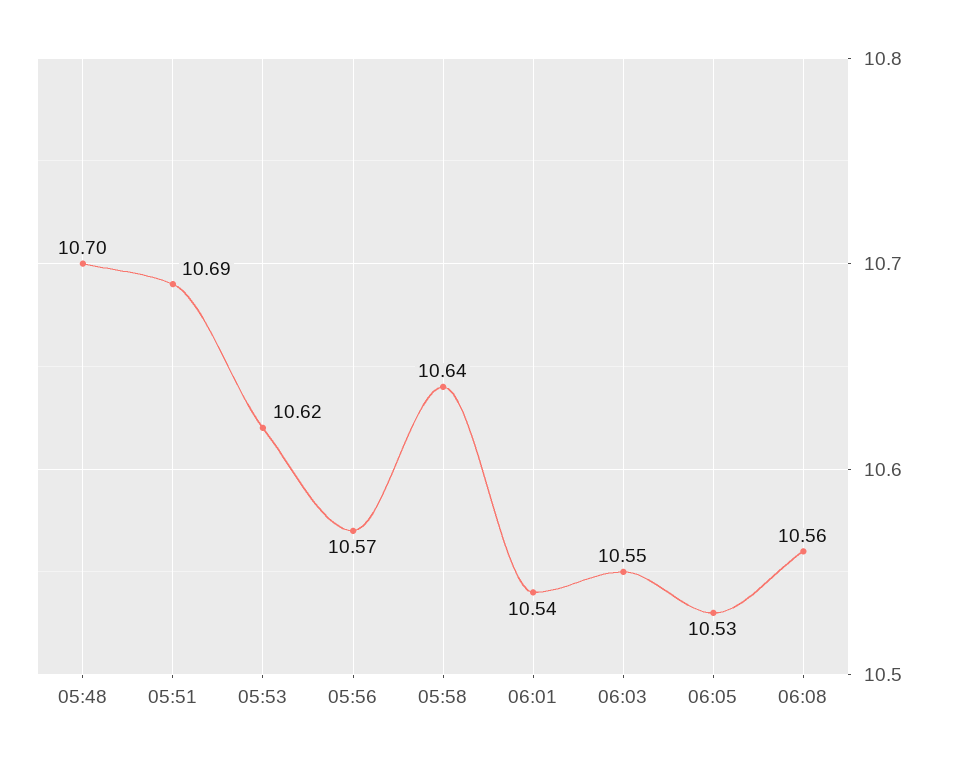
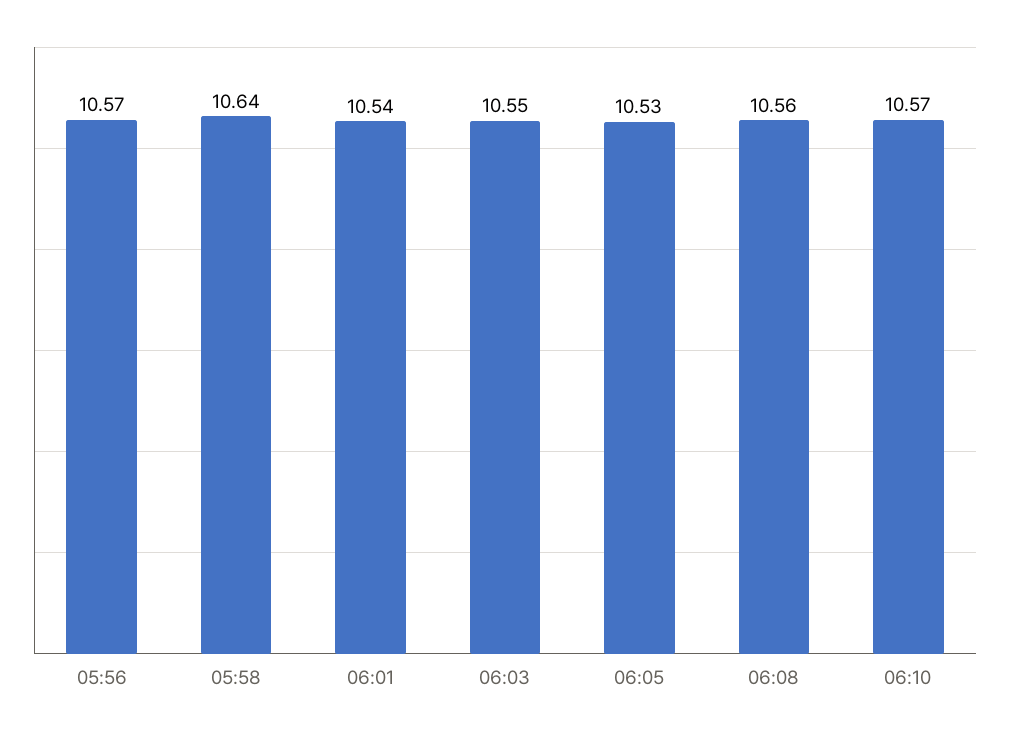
05:48: 10.7 -> none
05:51: 10.69 -> none
05:53: 10.62 -> none
06:10: none -> 10.57

